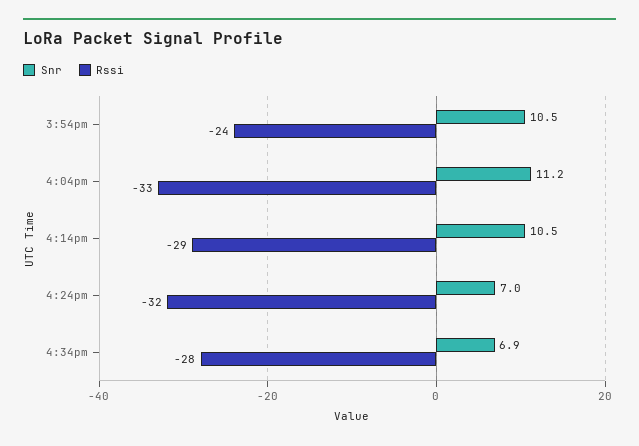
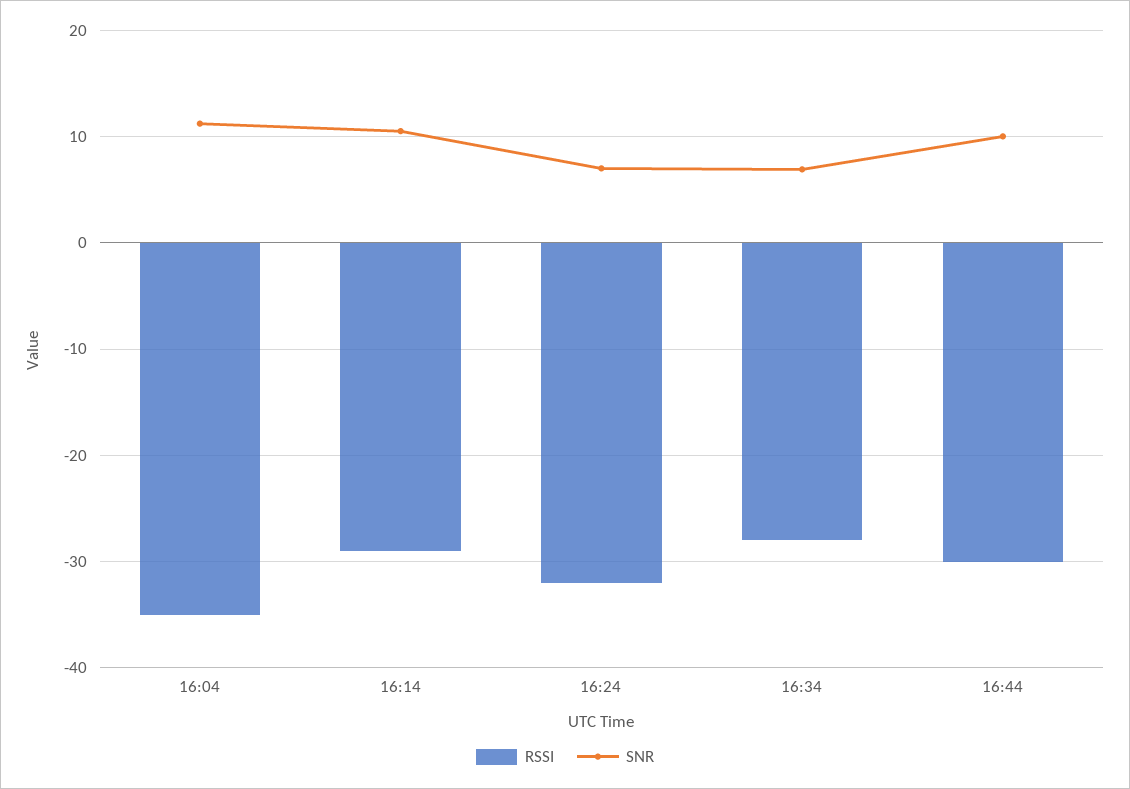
Snr, 3:54pm: 10.5 -> none
Rssi, 3:54pm: -24 -> none
Rssi, 4:04pm: -33 -> -35
Rssi, 16:44: none -> -30
Snr, 16:44: none -> 10

